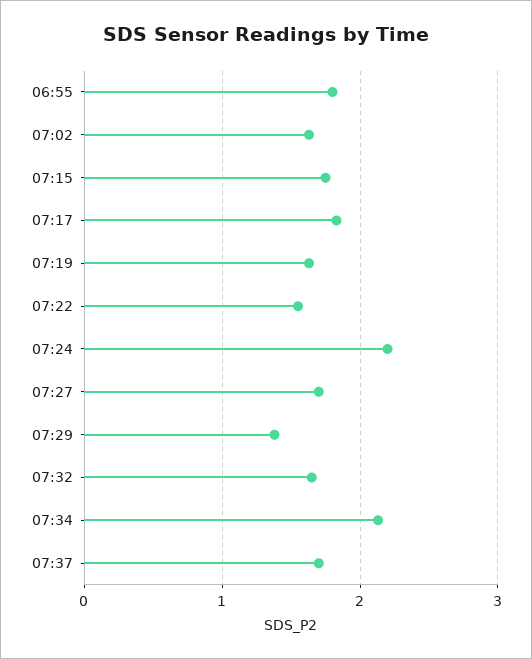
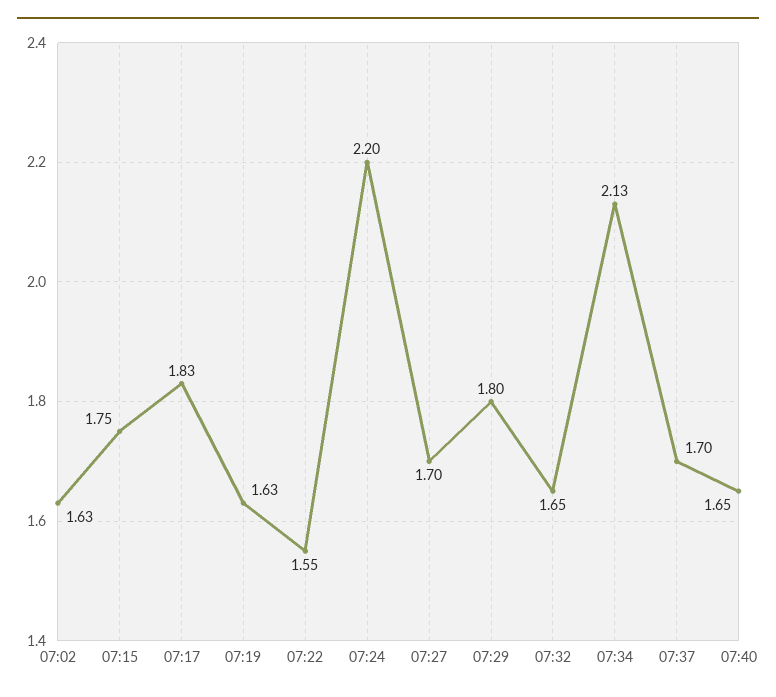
06:55: 1.8 -> none
07:29: 1.4 -> 1.8
07:40: none -> 1.65

